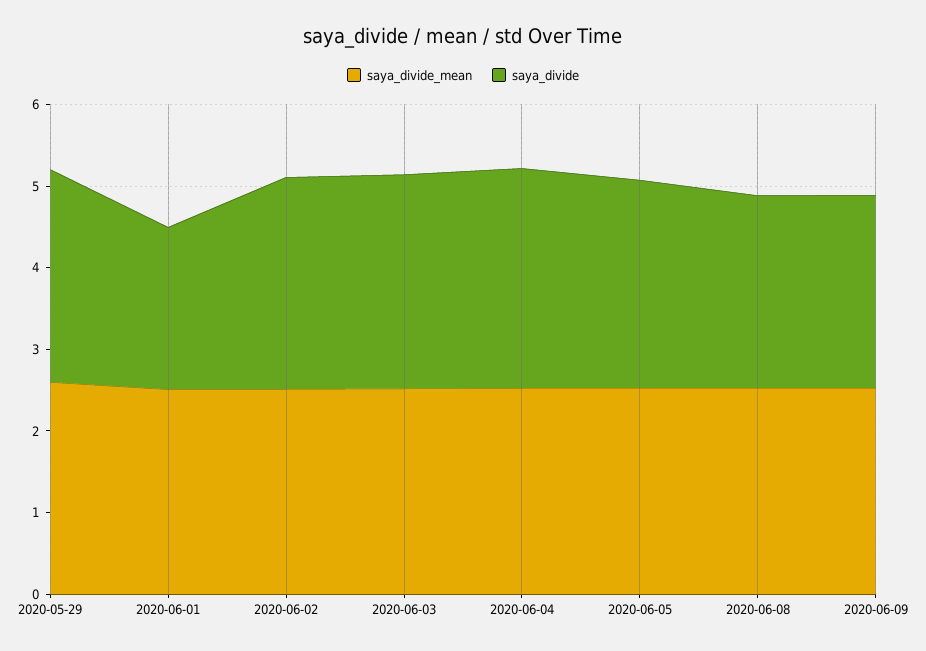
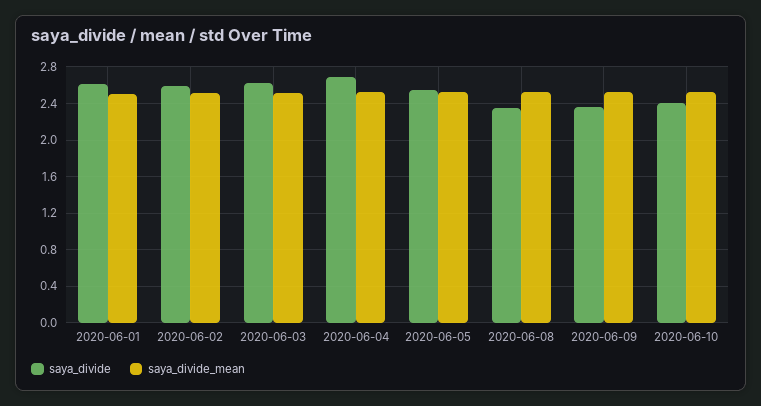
saya_divide_mean, 2020-05-29: 2.6 -> none
saya_divide, 2020-05-29: 2.6 -> none
saya_divide, 2020-06-01: 2 -> 2.6
saya_divide, 2020-06-10: none -> 2.4
saya_divide_mean, 2020-06-10: none -> 2.5

